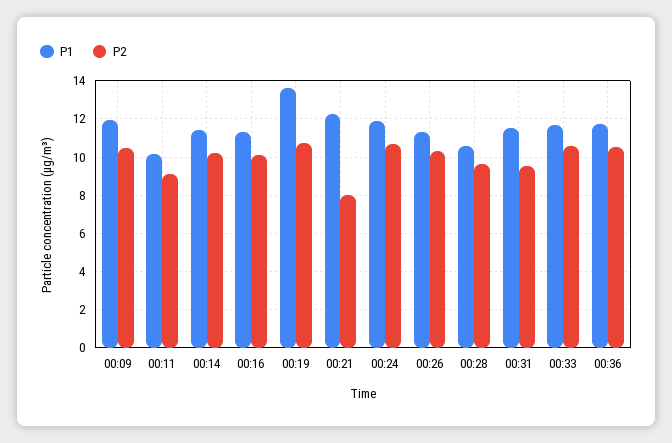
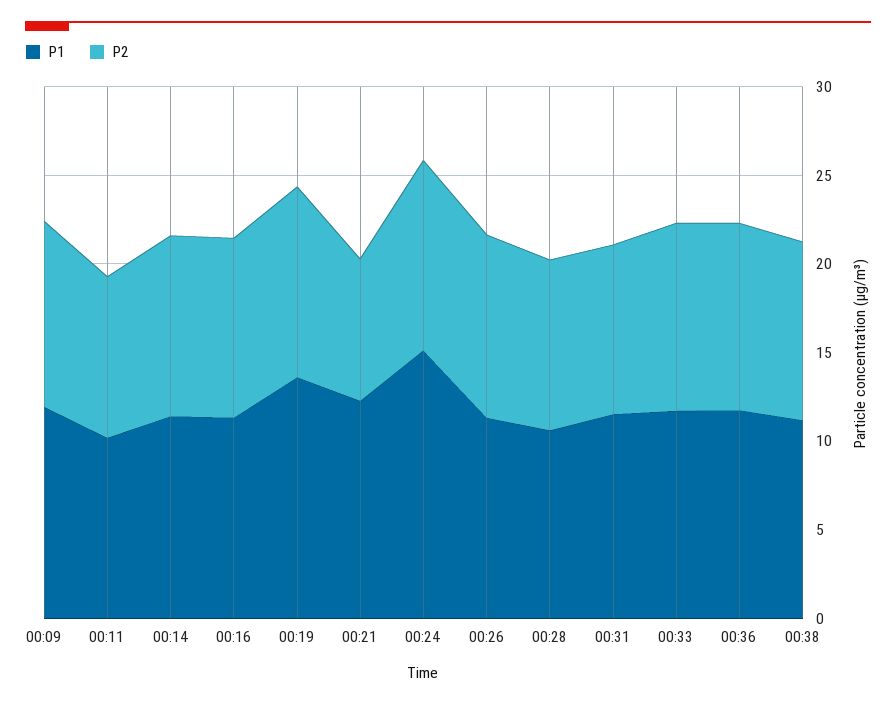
P1, 00:24: 12 -> 15
P1, 00:38: none -> 11
P2, 00:38: none -> 10

